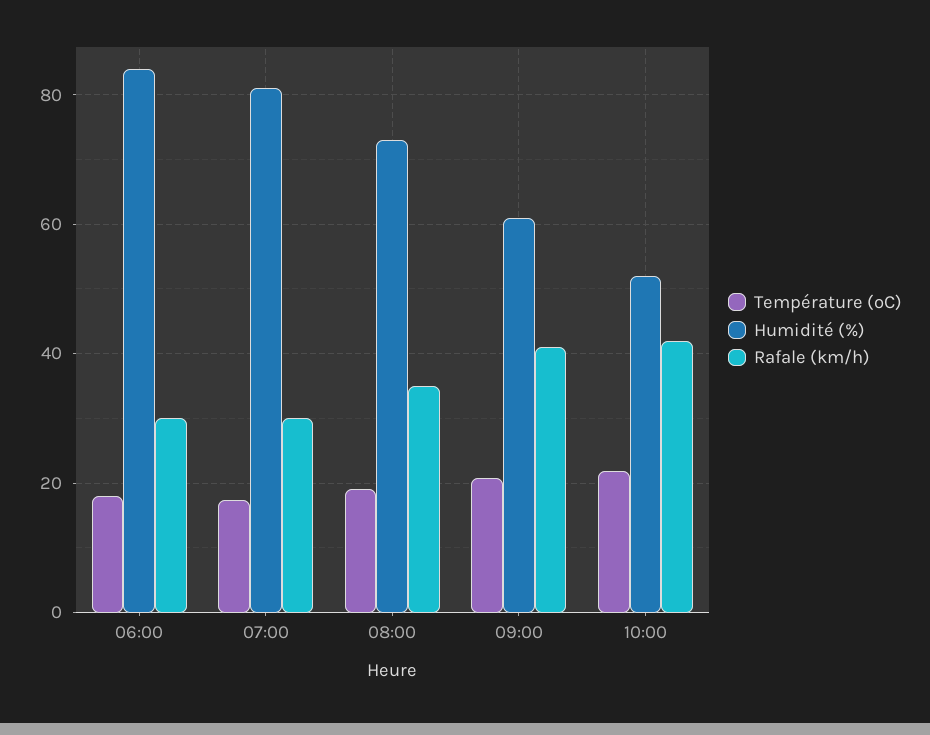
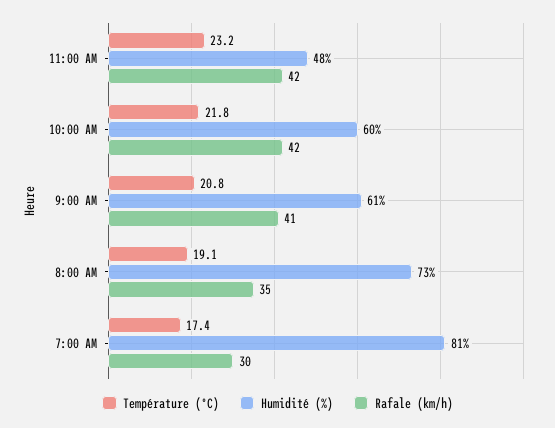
Température (ºC), 06:00: 18 -> none
Humidité (%), 06:00: 84 -> none
Rafale (km/h), 06:00: 30 -> none
Humidité (%), 10:00: 52 -> 60
Température (ºC), 11:00 AM: none -> 23.2
Humidité (%), 11:00 AM: none -> 48
Rafale (km/h), 11:00 AM: none -> 42

